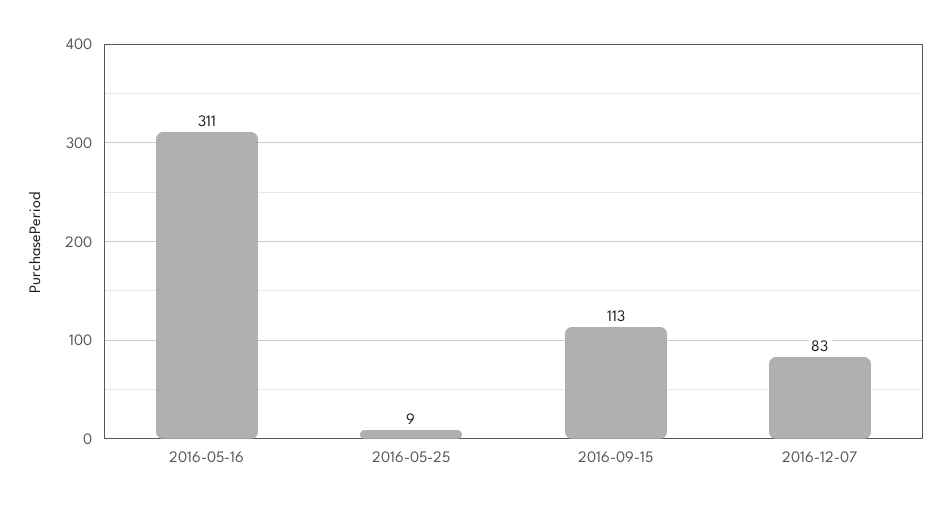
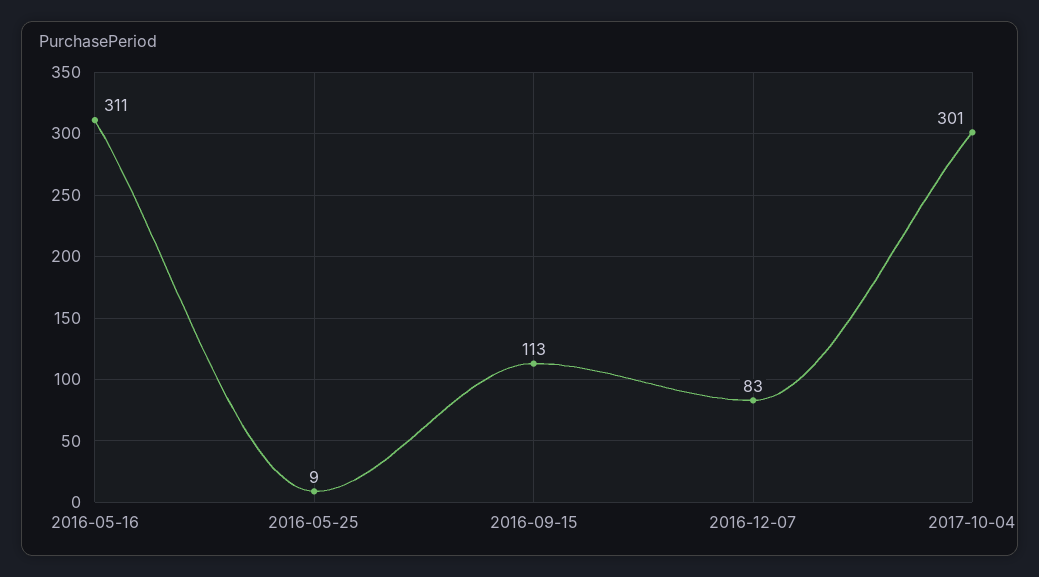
2017-10-04: none -> 301

